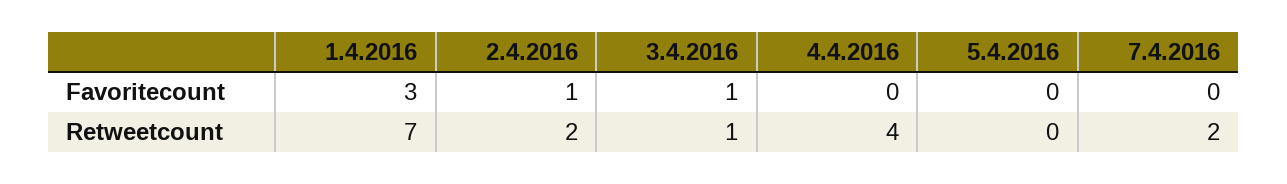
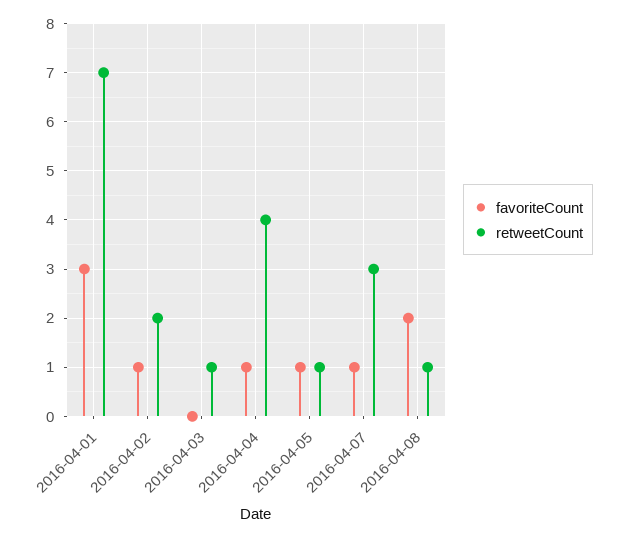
Favoritecount, 3.4.2016: 1 -> 0
Favoritecount, 4.4.2016: 0 -> 1
Favoritecount, 5.4.2016: 0 -> 1
Favoritecount, 7.4.2016: 0 -> 1
Retweetcount, 5.4.2016: 0 -> 1
Retweetcount, 7.4.2016: 2 -> 3
Favoritecount, 2016-04-08: none -> 2
Retweetcount, 2016-04-08: none -> 1

